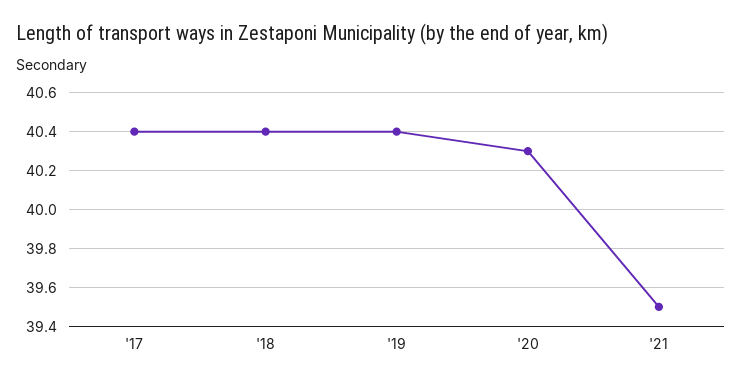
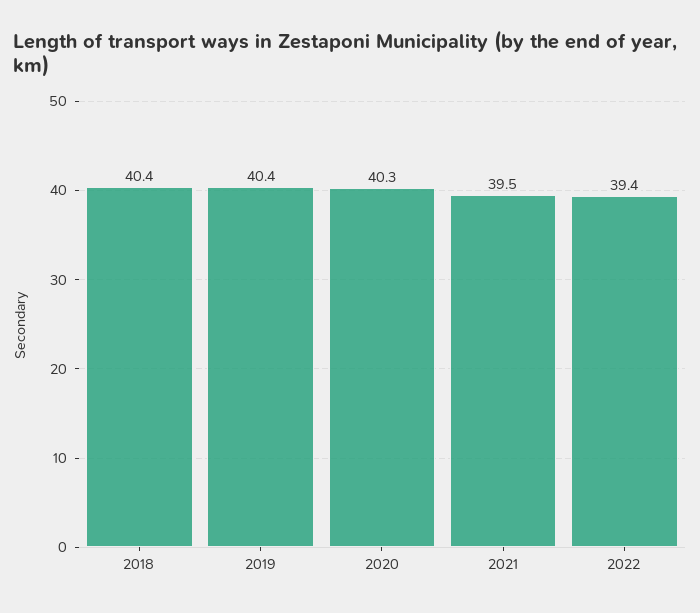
'17: 40.4 -> none
2022: none -> 39.4

